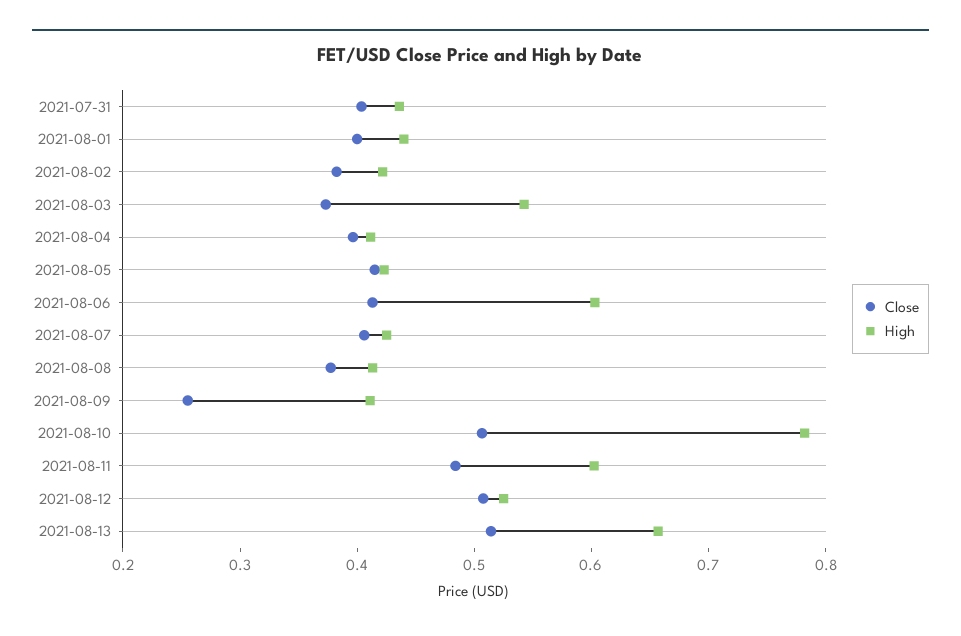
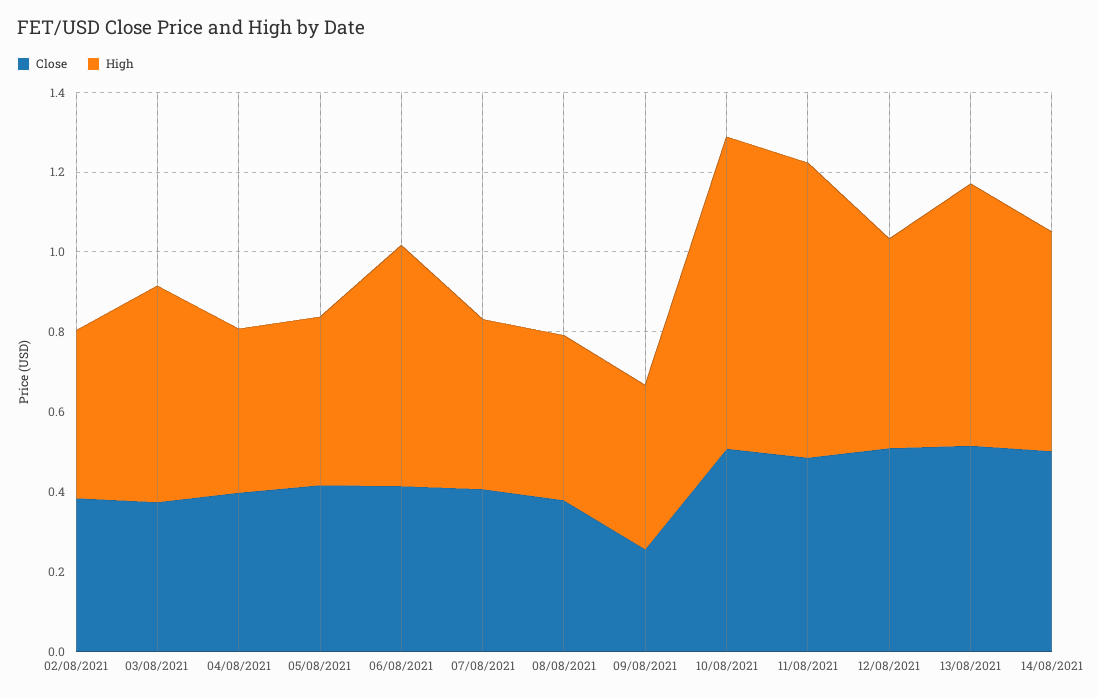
Close, 2021-07-31: 0.4 -> none
High, 2021-07-31: 0.44 -> none
Close, 2021-08-01: 0.4 -> none
High, 2021-08-01: 0.44 -> none
High, 2021-08-11: 0.6 -> 0.75
Close, 14/08/2021: none -> 0.5
High, 14/08/2021: none -> 0.55

